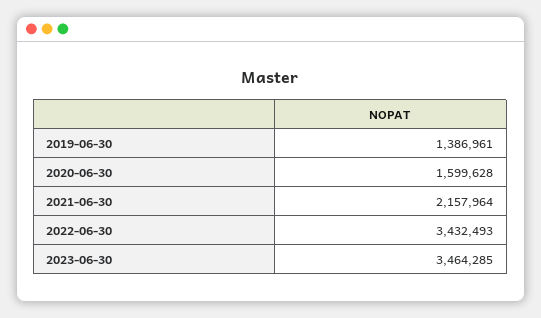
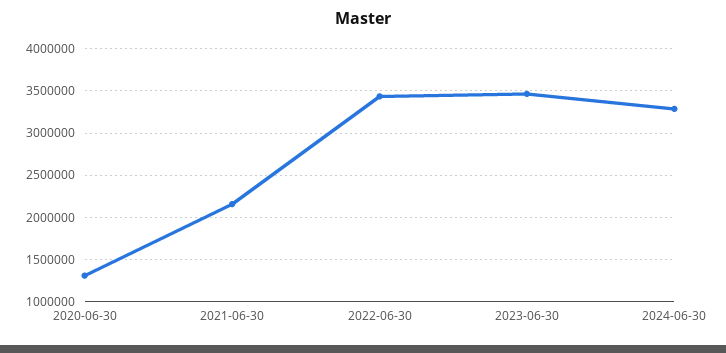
2019-06-30: 1386961 -> none
2020-06-30: 1599628 -> 1300000
2024-06-30: none -> 3300000

